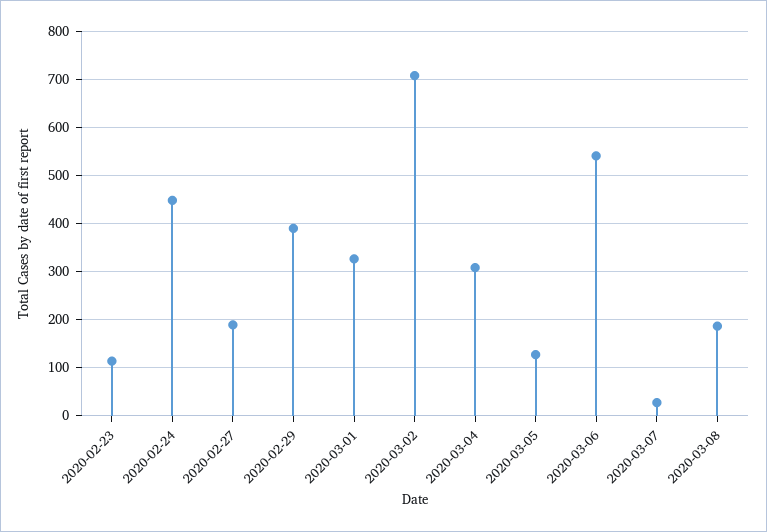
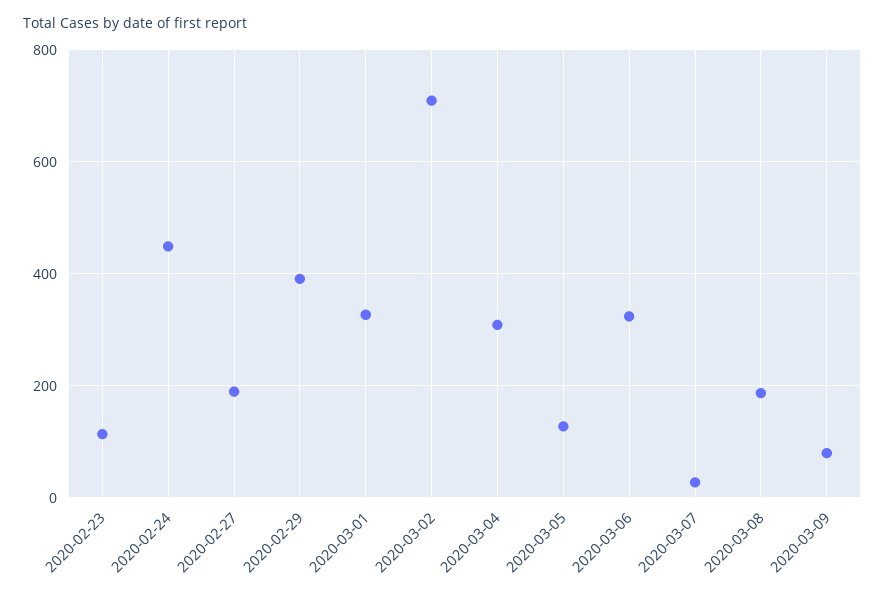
2020-03-06: 540 -> 320
2020-03-09: none -> 80

